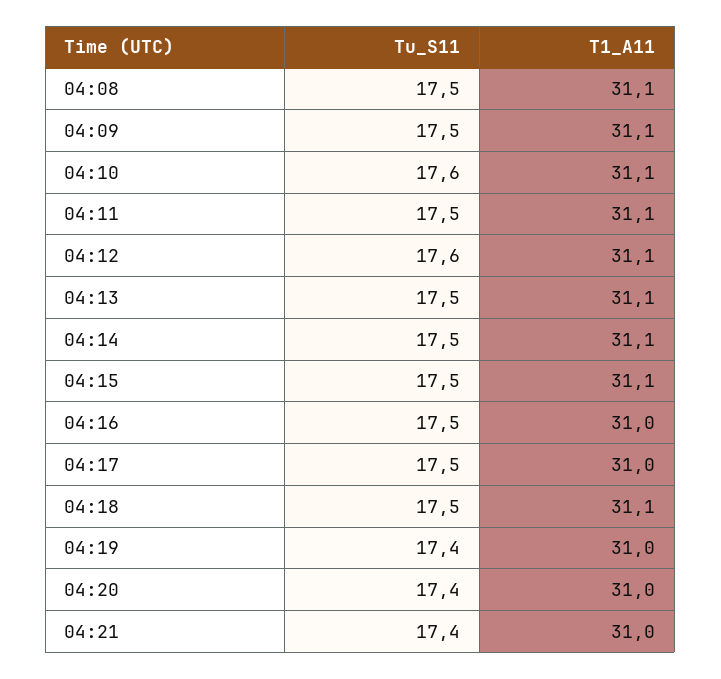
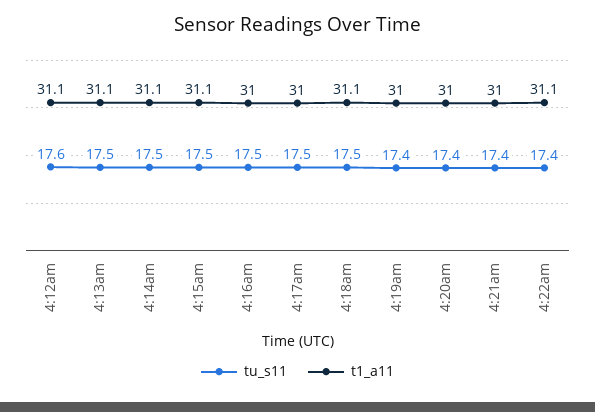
Tu_S11, 04:08: 17.5 -> none
T1_A11, 04:08: 31.1 -> none
Tu_S11, 04:09: 17.5 -> none
T1_A11, 04:09: 31.1 -> none
Tu_S11, 04:10: 17.6 -> none
T1_A11, 04:10: 31.1 -> none
Tu_S11, 04:11: 17.5 -> none
T1_A11, 04:11: 31.1 -> none
Tu_S11, 4:22am: none -> 17.4
T1_A11, 4:22am: none -> 31.1

